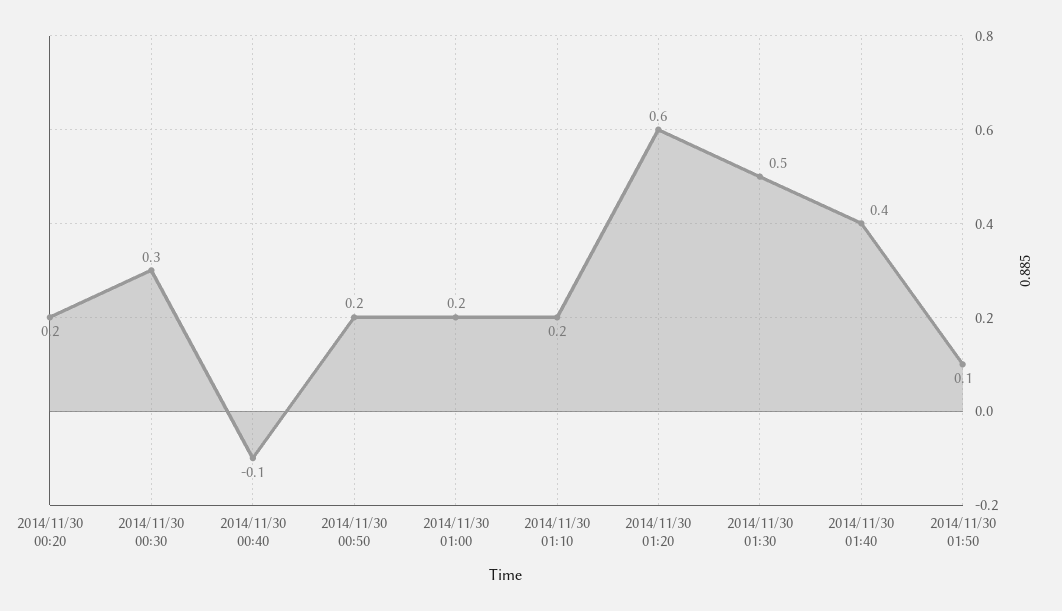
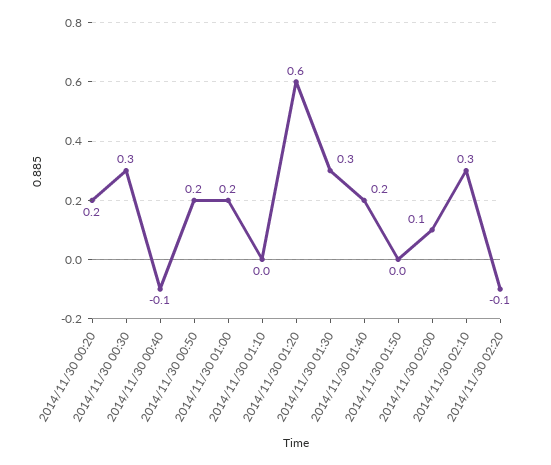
2014/11/30 01:10: 0.2 -> 0
2014/11/30 01:30: 0.5 -> 0.3
2014/11/30 01:40: 0.4 -> 0.2
2014/11/30 01:50: 0.1 -> 0
2014/11/30 02:00: none -> 0.1
2014/11/30 02:10: none -> 0.3
2014/11/30 02:20: none -> -0.1

